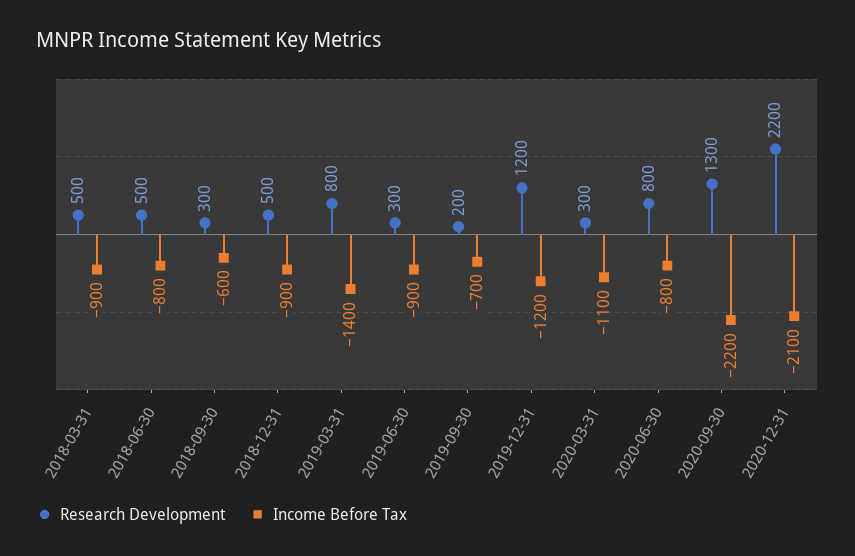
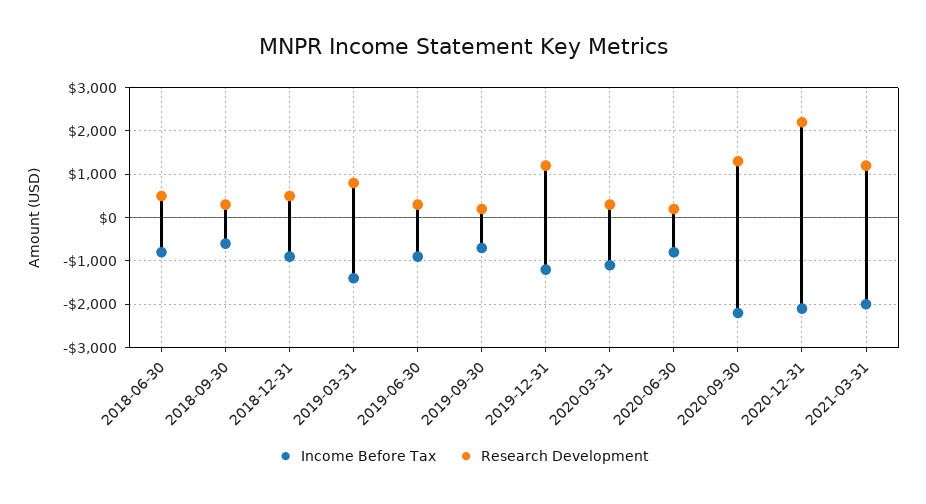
Research Development, 2018-03-31: 500 -> none
Income Before Tax, 2018-03-31: -900 -> none
Research Development, 2020-06-30: 800 -> 200
Income Before Tax, 2021-03-31: none -> -2000
Research Development, 2021-03-31: none -> 1200

